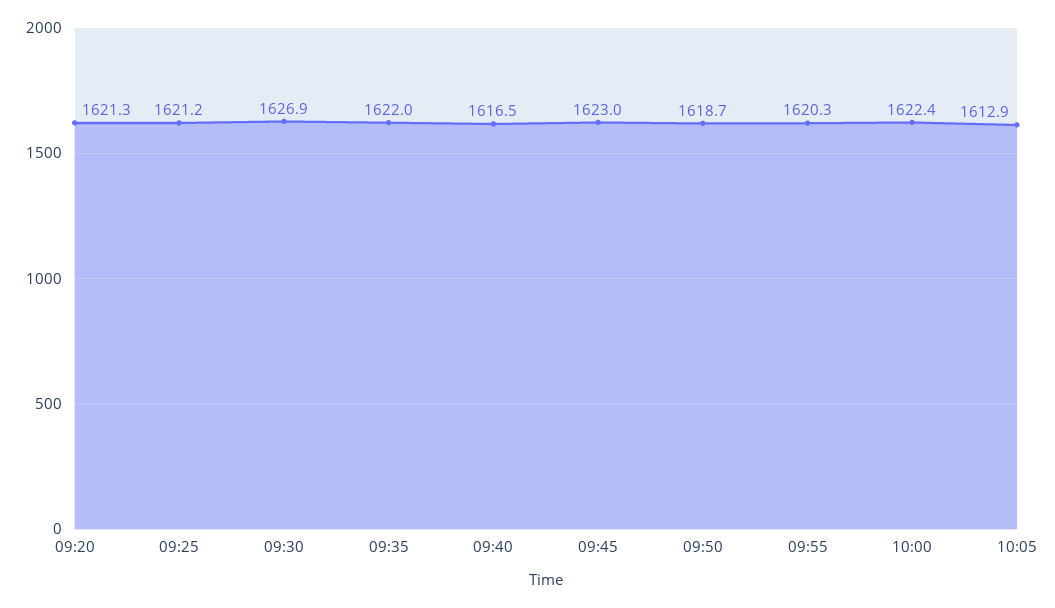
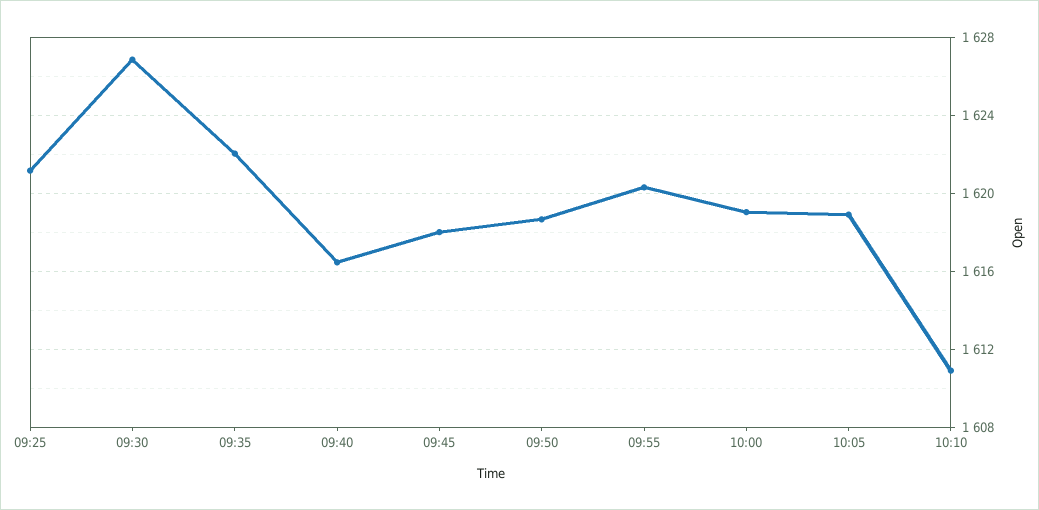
09:20: 1621.3 -> none
09:45: 1623 -> 1618
10:00: 1622.4 -> 1619
10:05: 1612.9 -> 1619
10:10: none -> 1611

